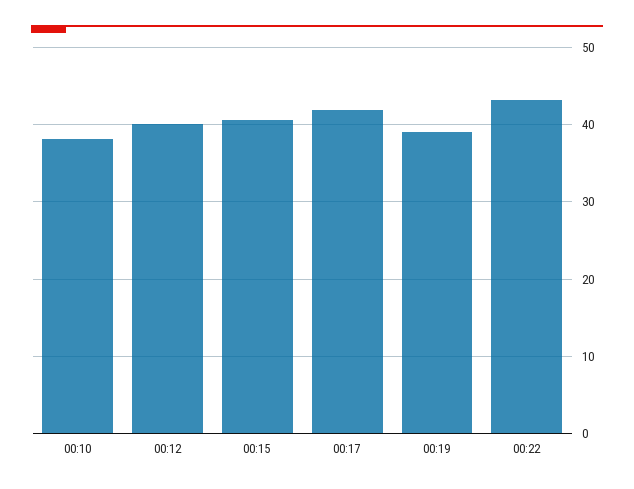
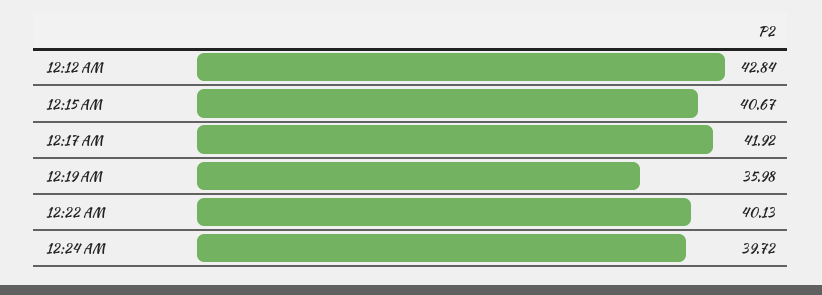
00:10: 38 -> none
00:12: 40 -> 42.84
00:19: 39 -> 35.98
00:22: 43 -> 40.13
12:24 AM: none -> 39.72

